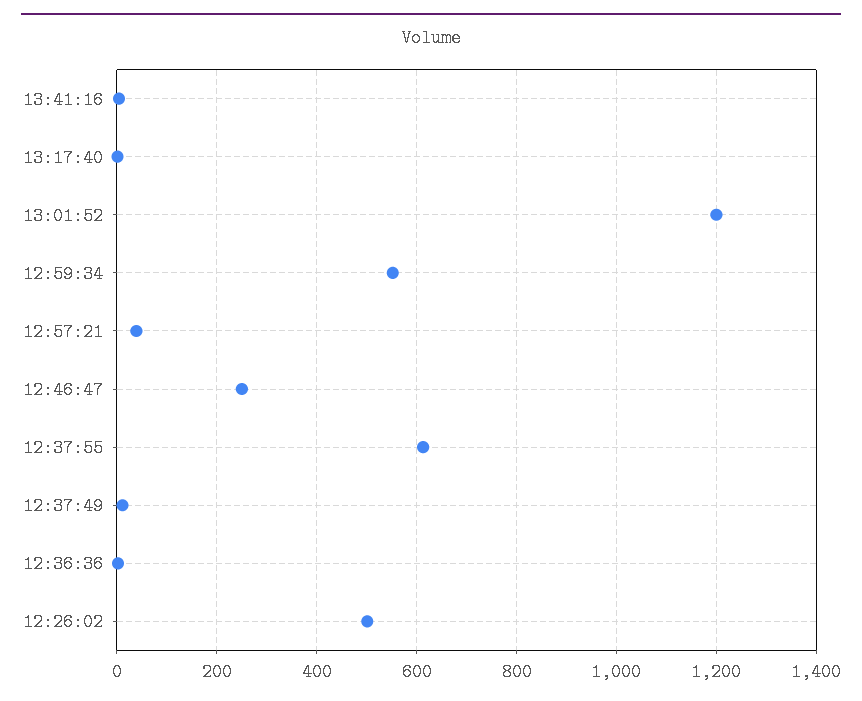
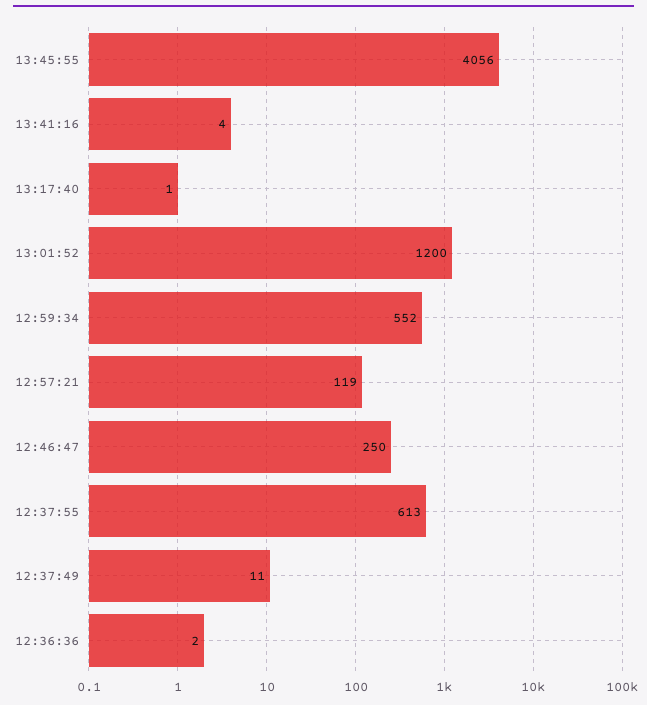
12:57:21: 40 -> 119
12:26:02: 500 -> none
13:45:55: none -> 4056

